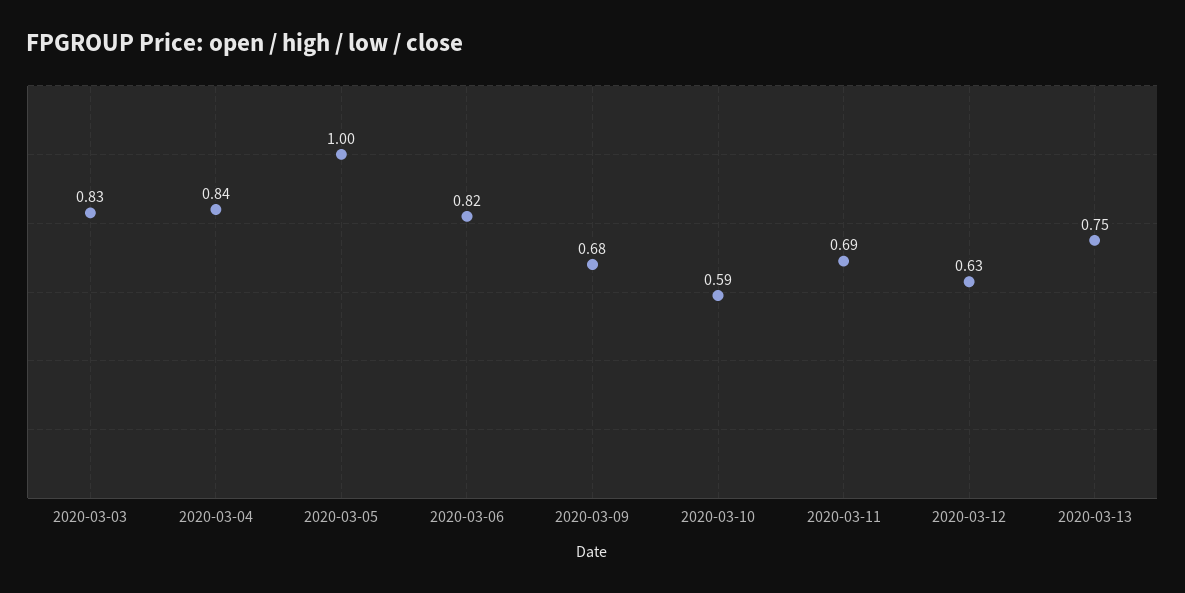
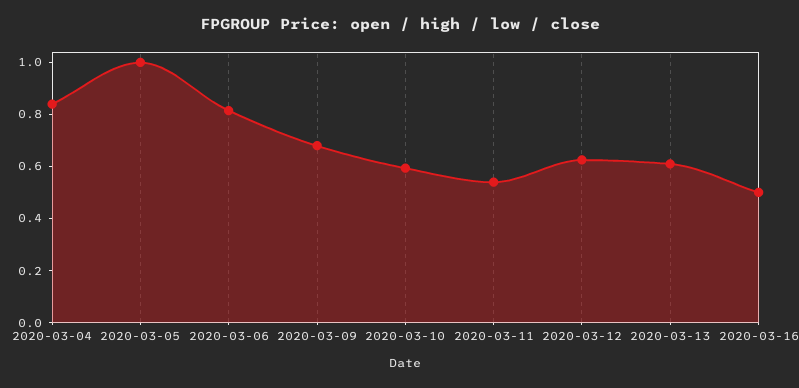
2020-03-03: 0.83 -> none
2020-03-11: 0.69 -> 0.55
2020-03-13: 0.75 -> 0.6
2020-03-16: none -> 0.5

